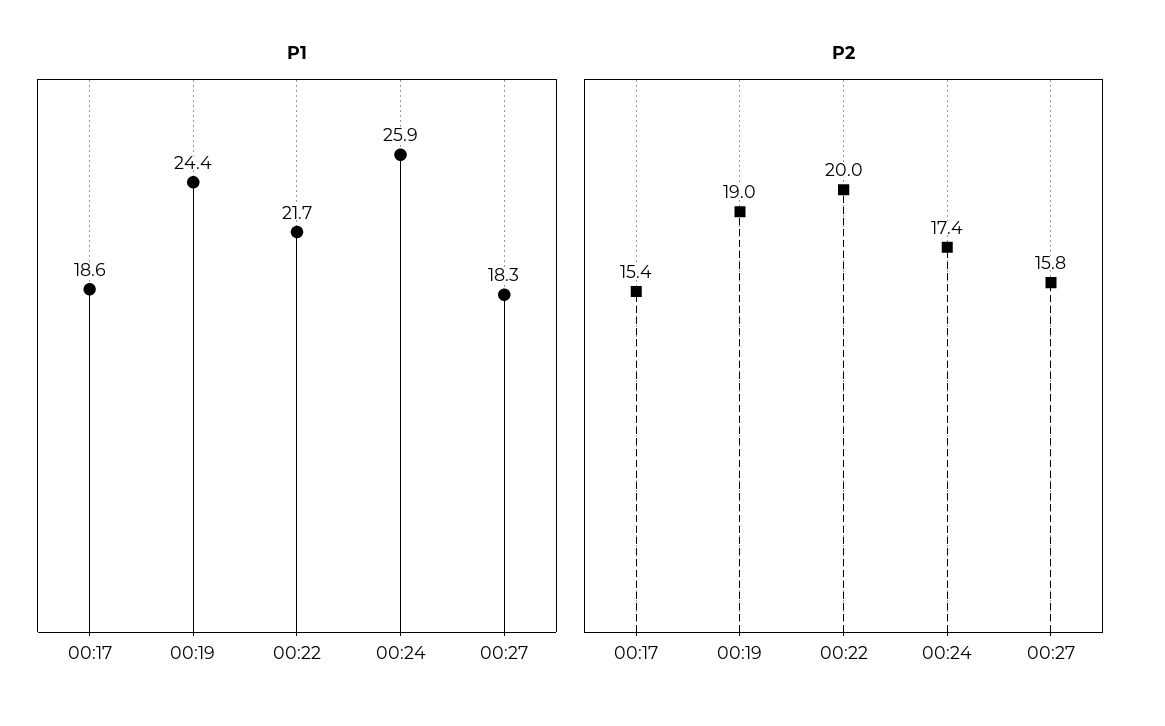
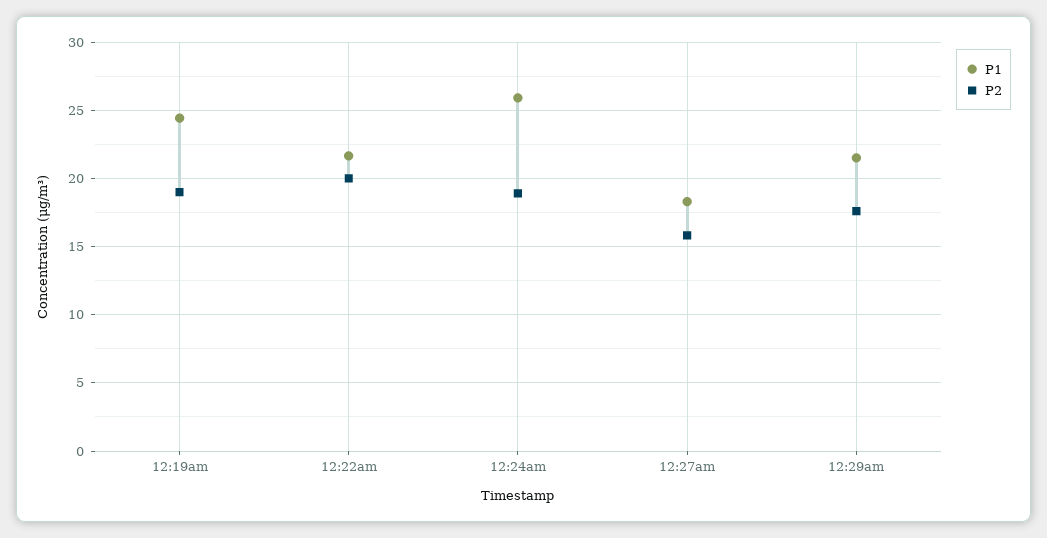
P1, 00:17: 18.6 -> none
P2, 00:17: 15.4 -> none
P2, 00:24: 17.4 -> 19
P1, 12:29am: none -> 21.5
P2, 12:29am: none -> 17.5

